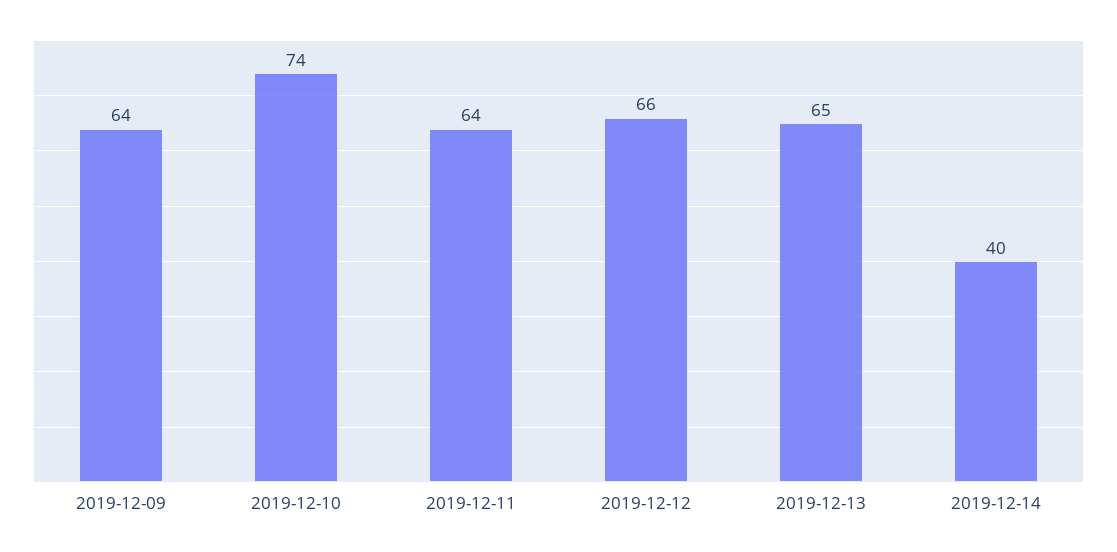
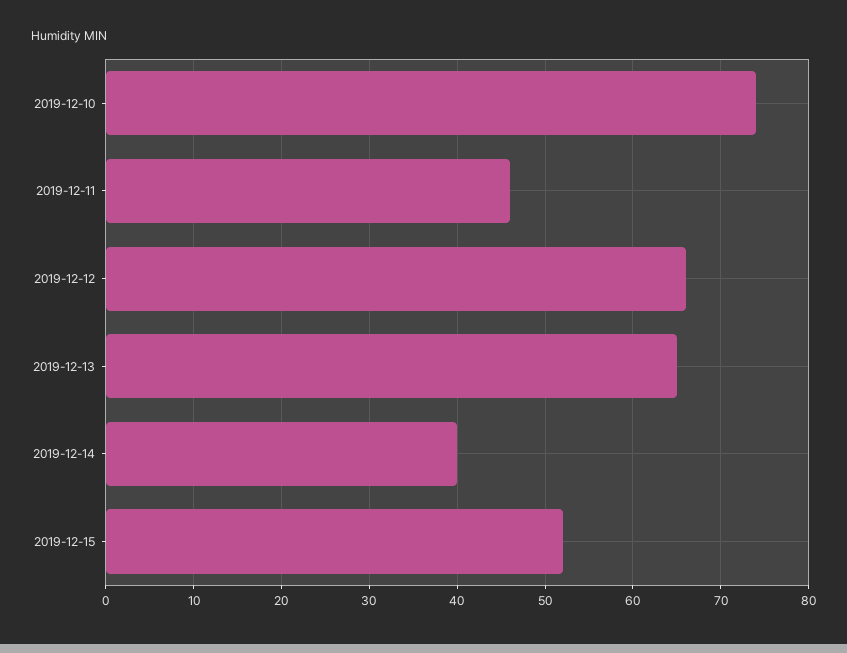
2019-12-09: 64 -> none
2019-12-11: 64 -> 46
2019-12-15: none -> 52

